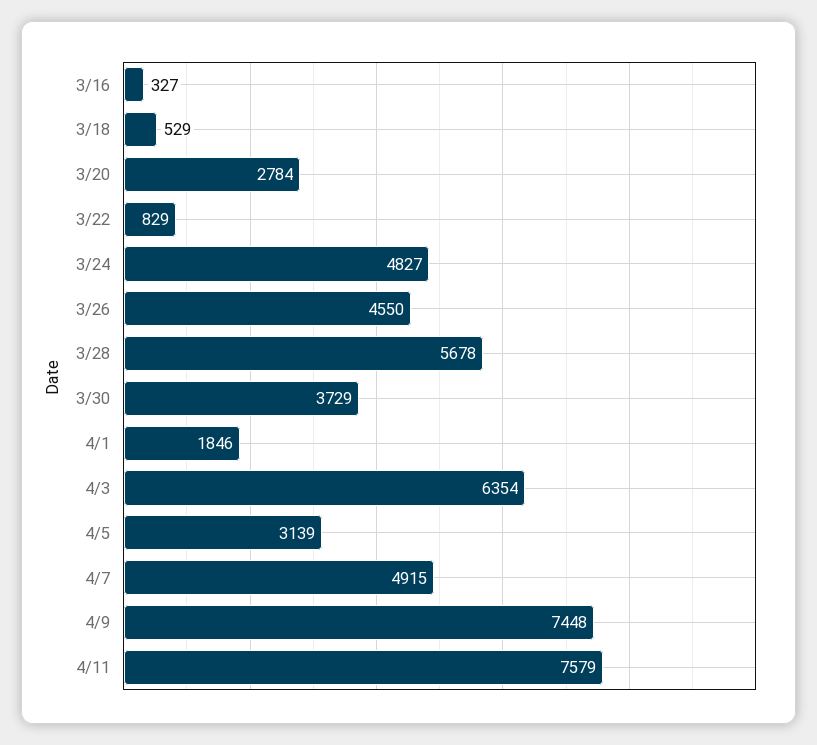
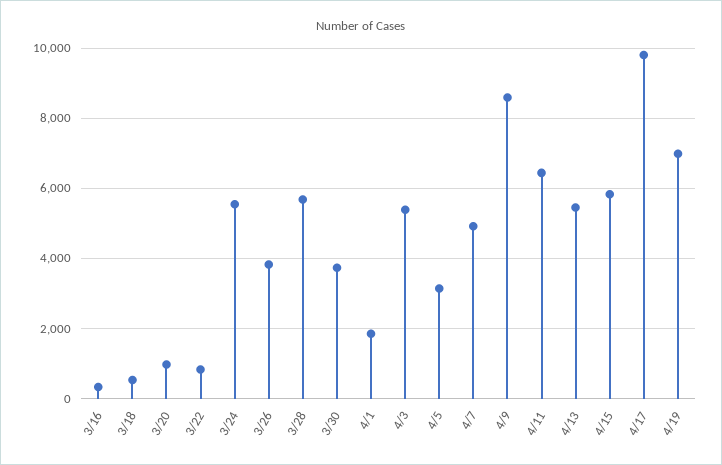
3/20: 2784 -> 1000
3/24: 4827 -> 5600
3/26: 4550 -> 3800
4/3: 6354 -> 5400
4/9: 7448 -> 8600
4/11: 7579 -> 6400
4/13: none -> 5400
4/15: none -> 5800
4/17: none -> 9800
4/19: none -> 7000

